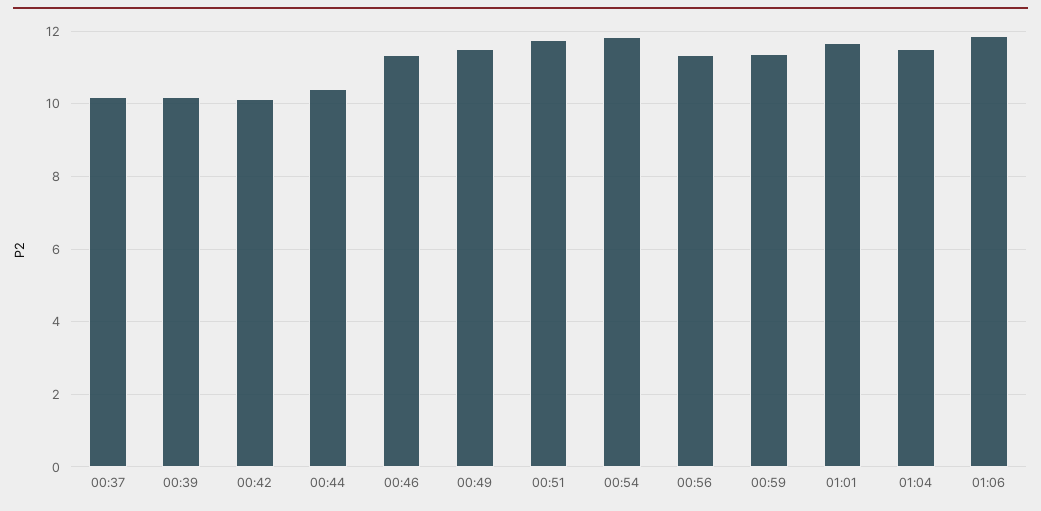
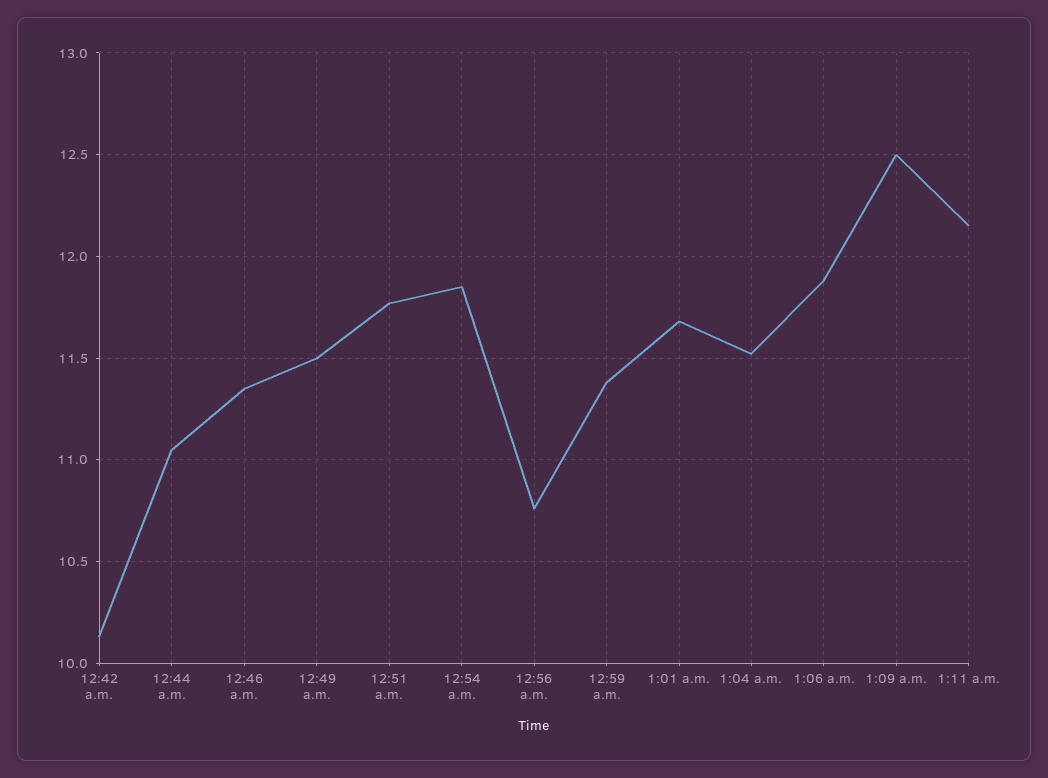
00:37: 10.2 -> none
00:39: 10.2 -> none
00:44: 10.4 -> 11.05
00:56: 11.4 -> 10.75
1:09 a.m.: none -> 12.5
1:11 a.m.: none -> 12.15

